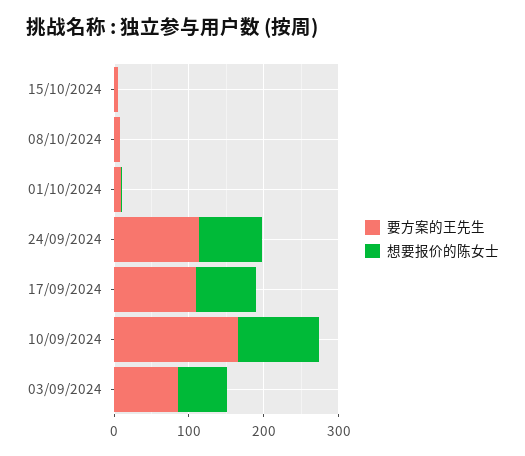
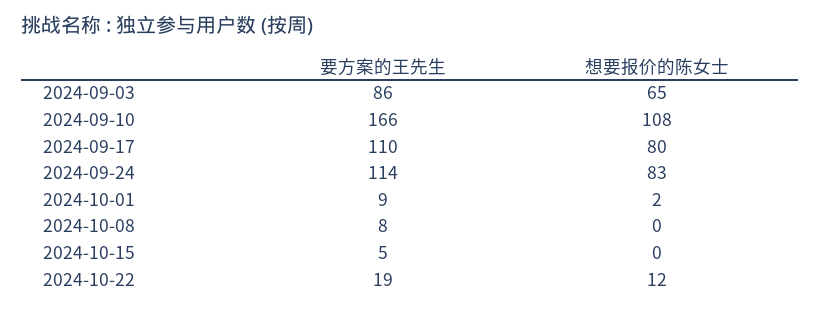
要方案的王先生, 2024-10-22: none -> 19
想要报价的陈女士, 2024-10-22: none -> 12

